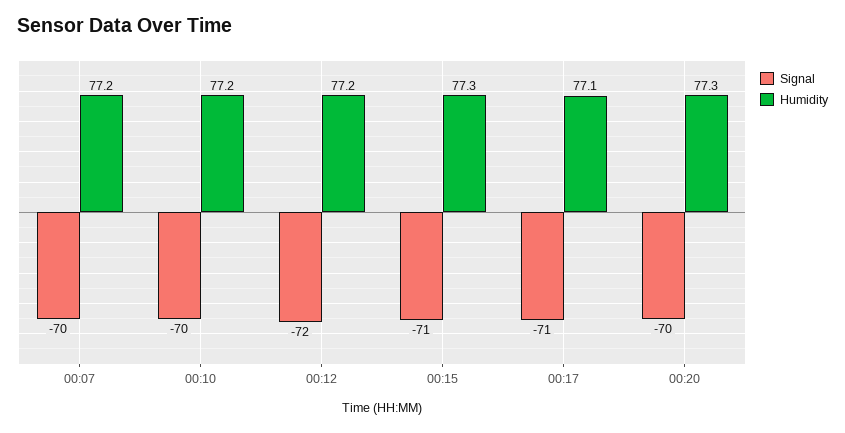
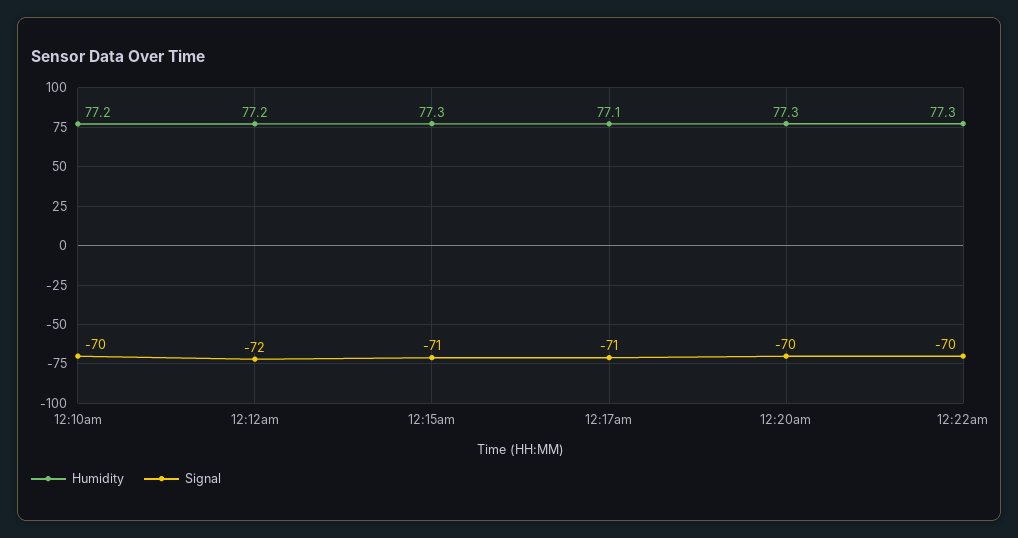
Signal, 00:07: -70 -> none
Humidity, 00:07: 77.2 -> none
Humidity, 12:22am: none -> 77.3
Signal, 12:22am: none -> -70

